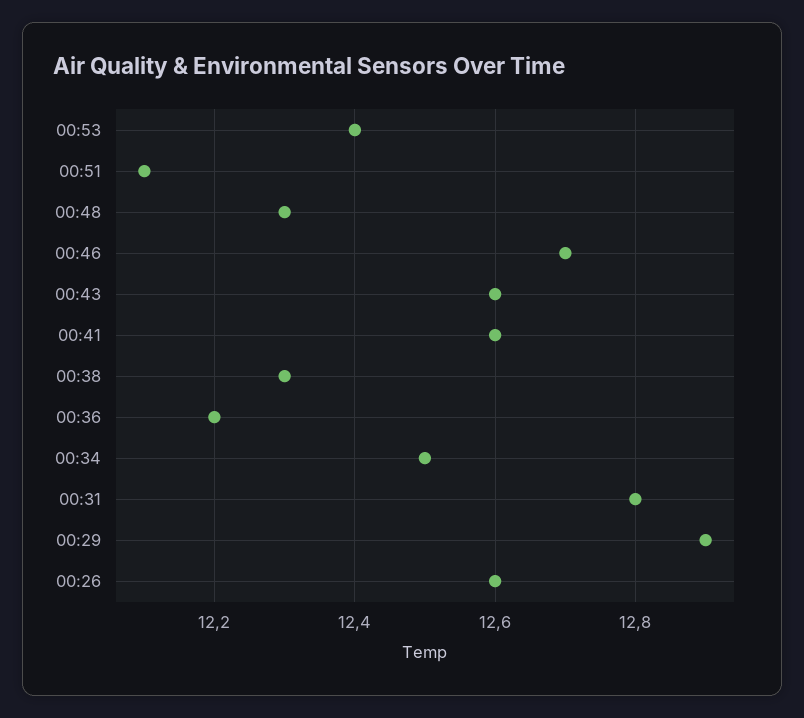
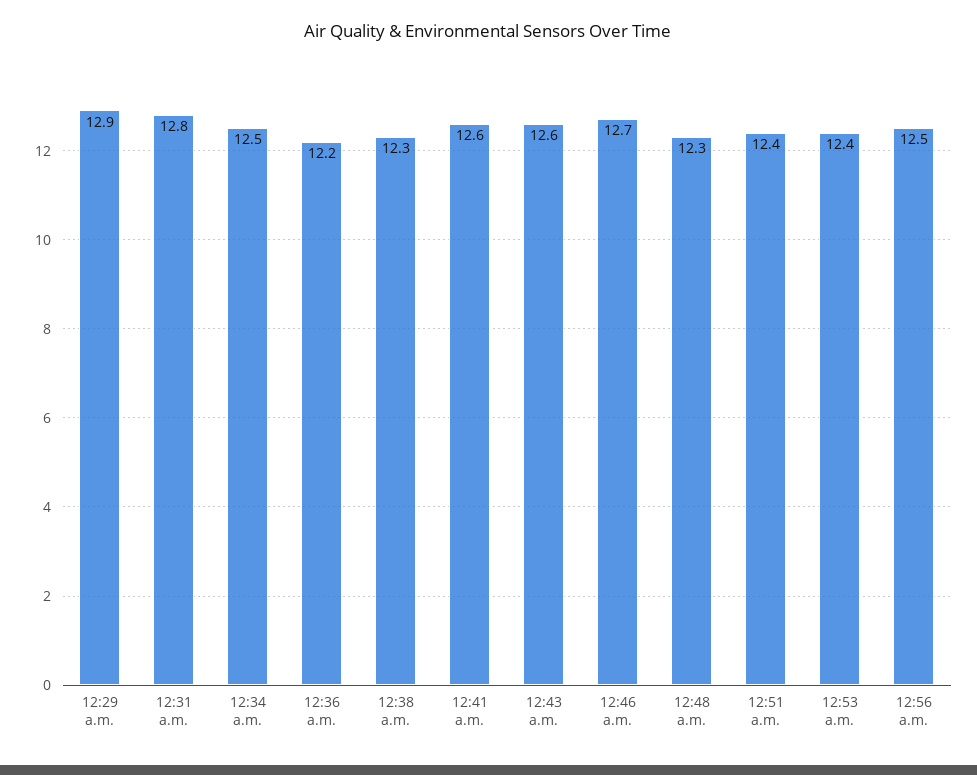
00:51: 12.1 -> 12.4
00:26: 12.6 -> none
12:56 a.m.: none -> 12.5

